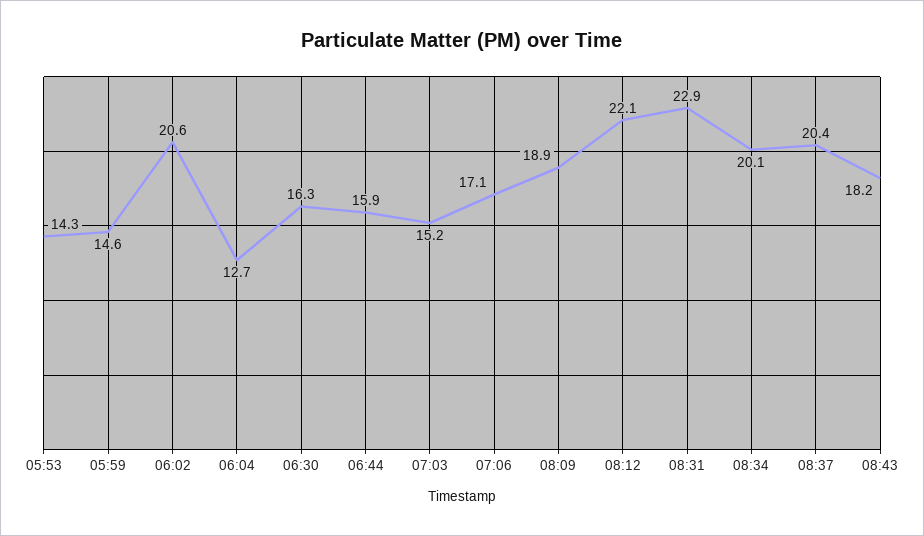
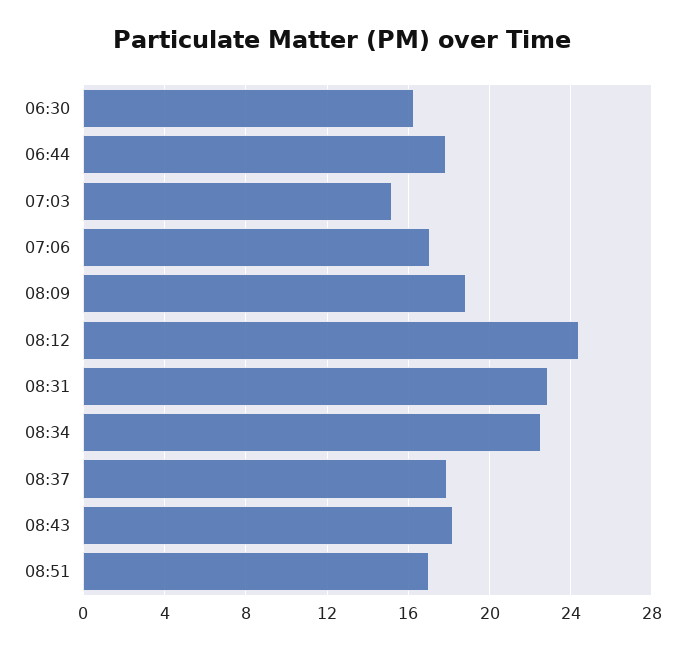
05:53: 14.3 -> none
05:59: 14.6 -> none
06:02: 20.6 -> none
06:04: 12.7 -> none
06:44: 15.9 -> 18
08:12: 22.1 -> 24.5
08:34: 20.1 -> 22.5
08:37: 20.4 -> 18
08:51: none -> 17

